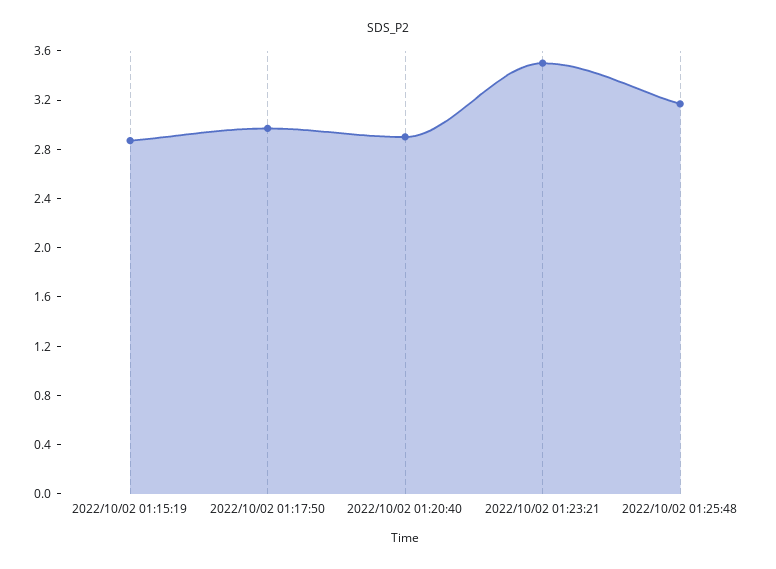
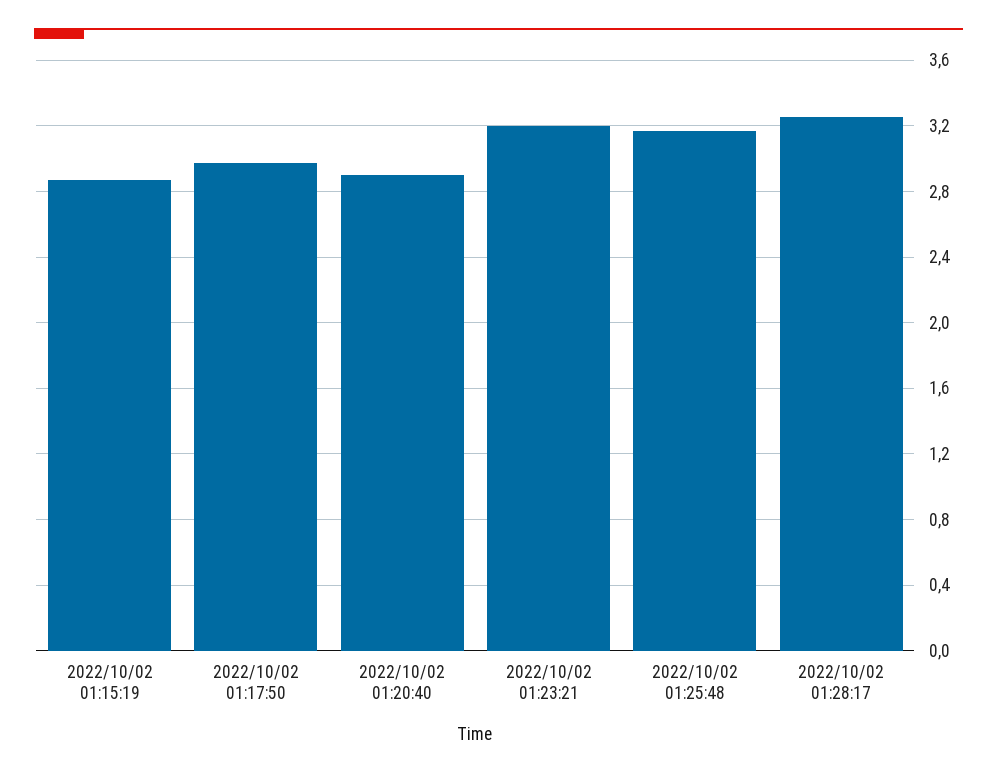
2022/10/02 01:23:21: 3.5 -> 3.2
2022/10/02 01:28:17: none -> 3.25

